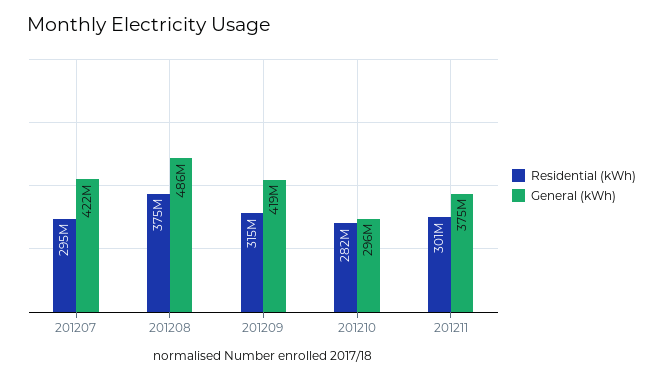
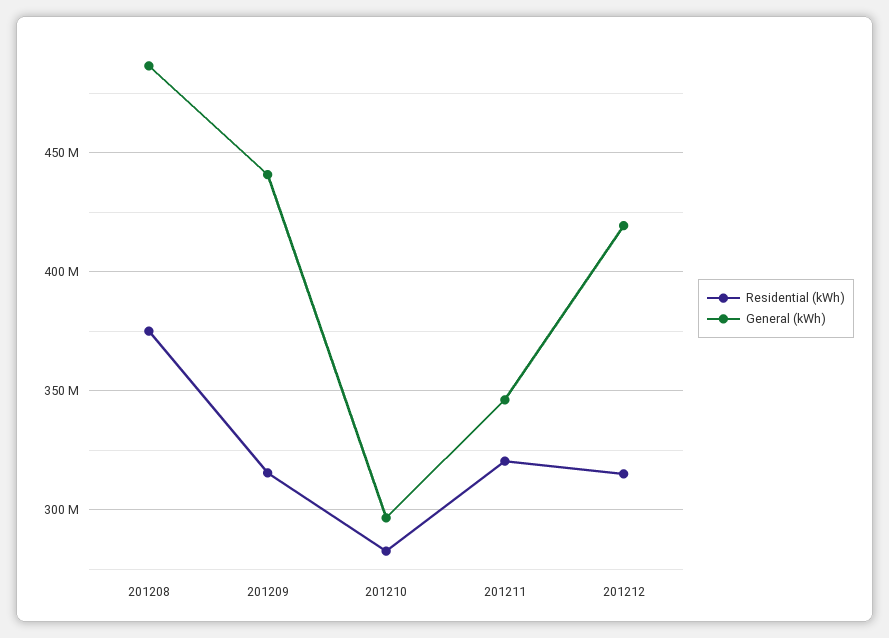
Residential (kWh), 201207: 295000000 -> none
General (kWh), 201207: 422000000 -> none
General (kWh), 201209: 419000000 -> 440000000
Residential (kWh), 201211: 301000000 -> 320000000
General (kWh), 201211: 375000000 -> 345000000
Residential (kWh), 201212: none -> 315000000
General (kWh), 201212: none -> 420000000

